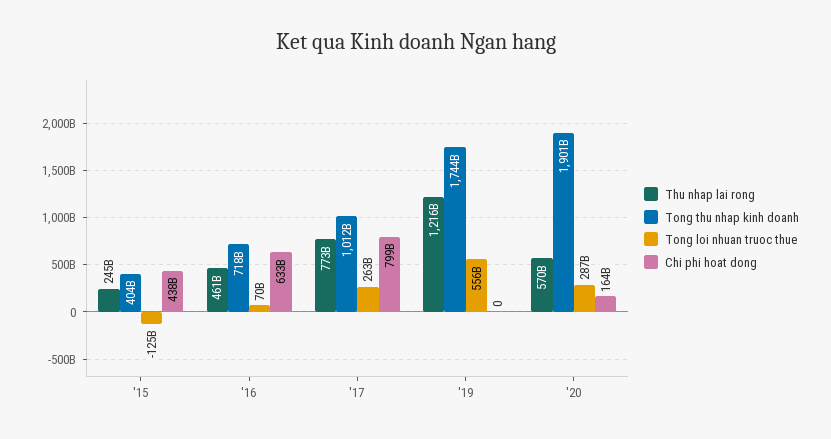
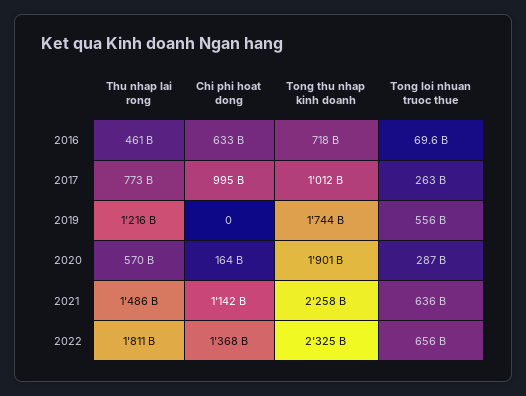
Thu nhap lai rong, '15: 245000000000 -> none
Tong thu nhap kinh doanh, '15: 404000000000 -> none
Tong loi nhuan truoc thue, '15: -125000000000 -> none
Chi phi hoat dong, '15: 438000000000 -> none
Chi phi hoat dong, '17: 799000000000 -> 995000000000
Thu nhap lai rong, 2021: none -> 1486000000000
Chi phi hoat dong, 2021: none -> 1142000000000
Tong thu nhap kinh doanh, 2021: none -> 2258000000000
Tong loi nhuan truoc thue, 2021: none -> 636000000000
Thu nhap lai rong, 2022: none -> 1811000000000
Chi phi hoat dong, 2022: none -> 1368000000000
Tong thu nhap kinh doanh, 2022: none -> 2325000000000
Tong loi nhuan truoc thue, 2022: none -> 656000000000

